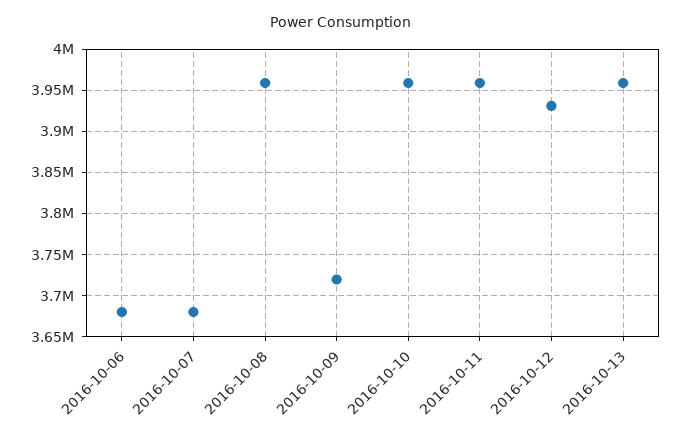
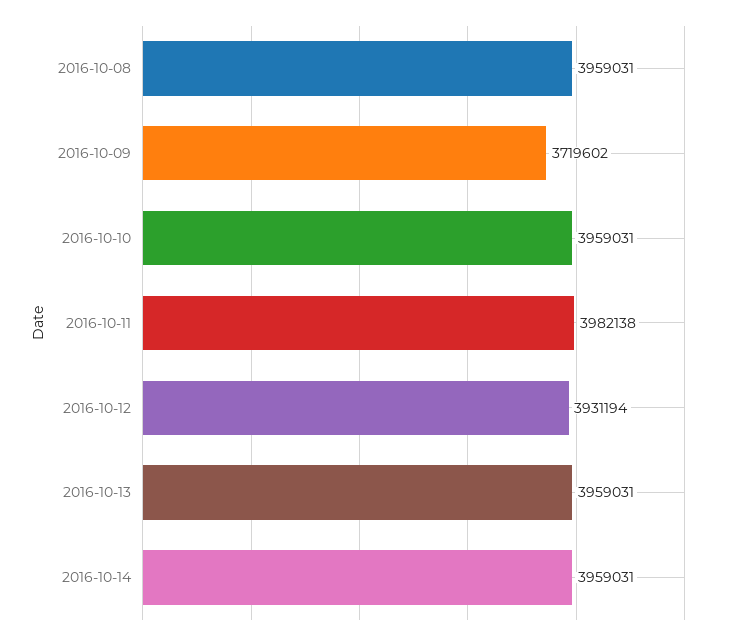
2016-10-06: 3680000 -> none
2016-10-07: 3680000 -> none
2016-10-11: 3960000 -> 3982138
2016-10-14: none -> 3959031

